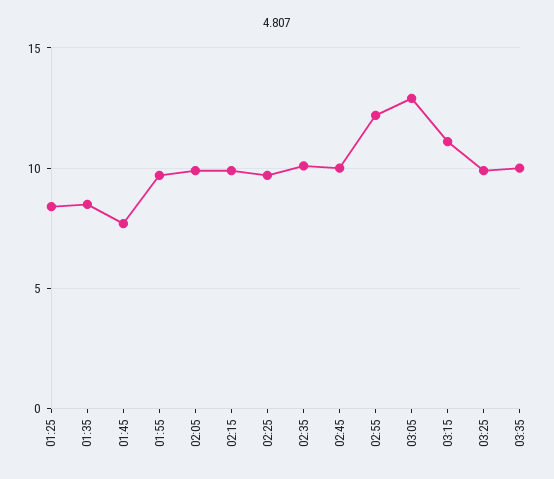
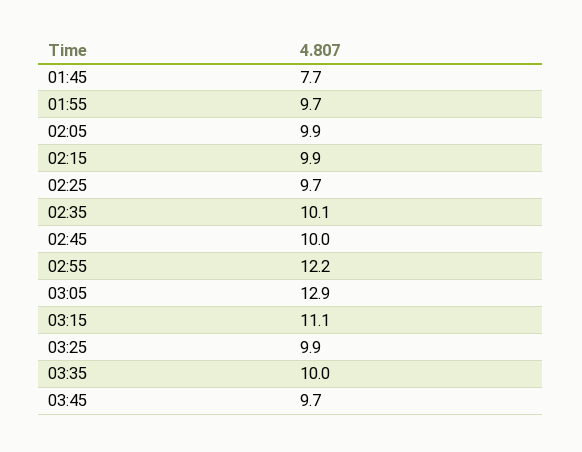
01:25: 8.5 -> none
01:35: 8.5 -> none
03:45: none -> 9.7

